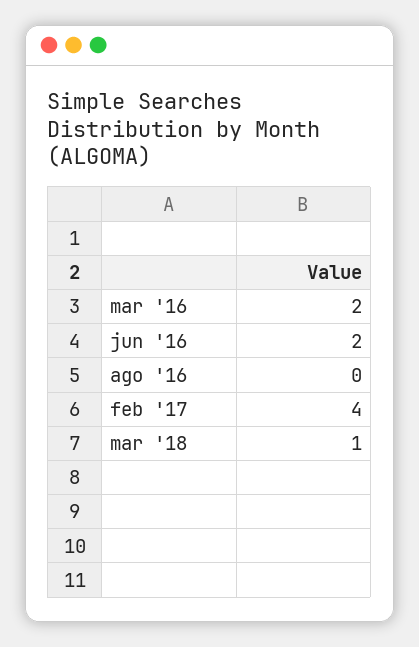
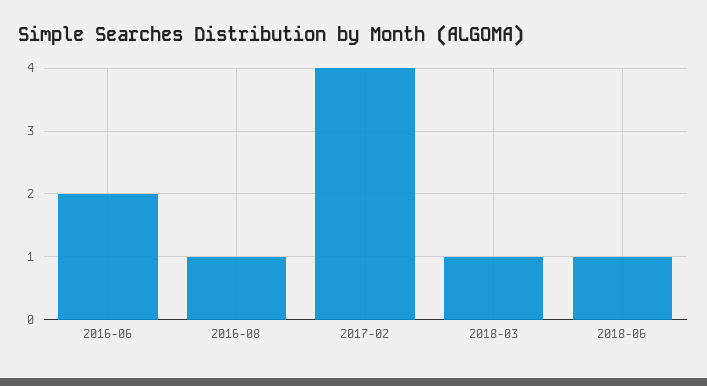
mar '16: 2 -> none
ago '16: 0 -> 1
2018-06: none -> 1

